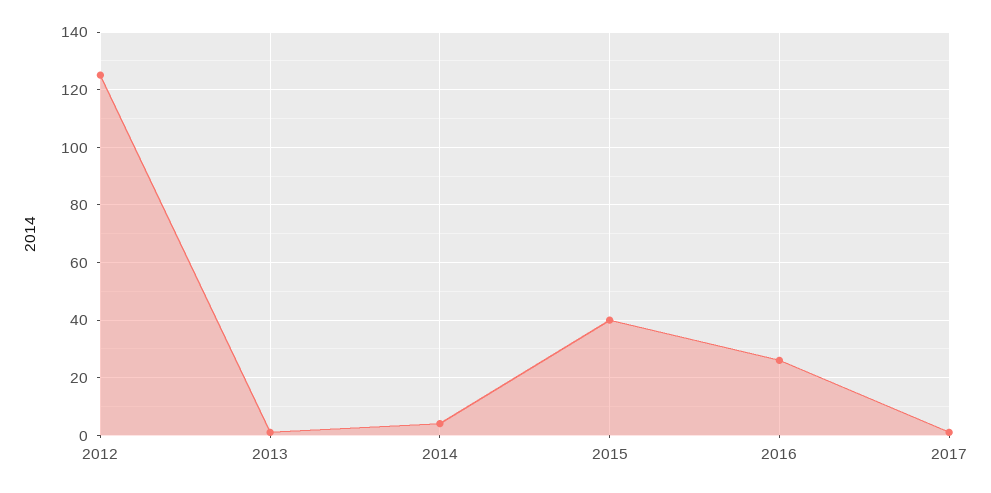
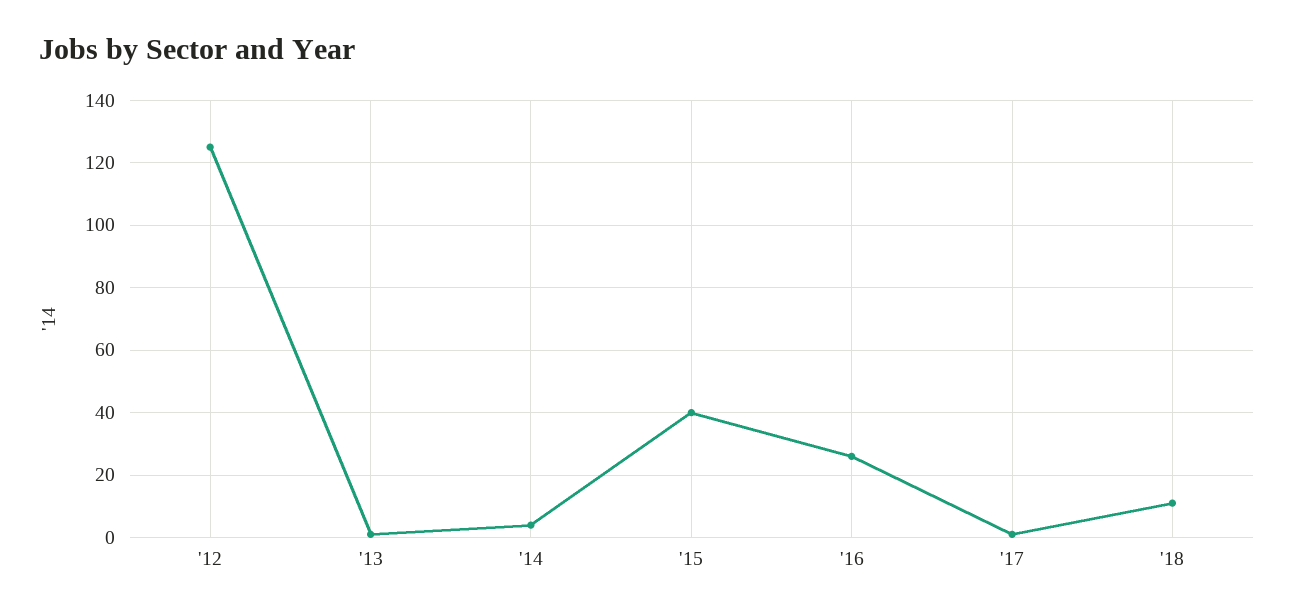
'18: none -> 10

